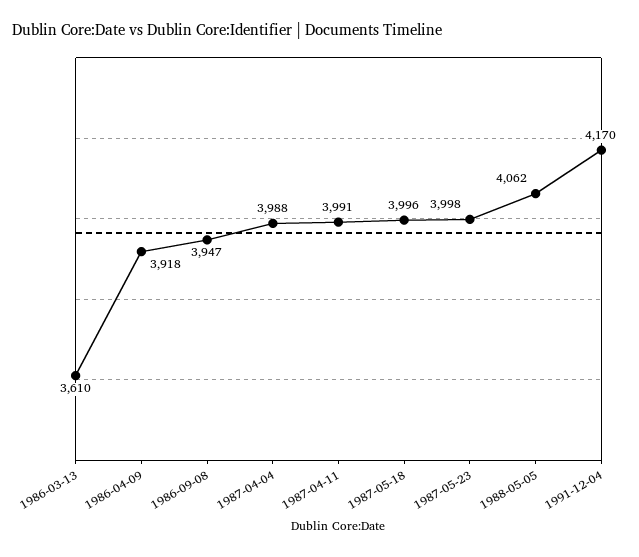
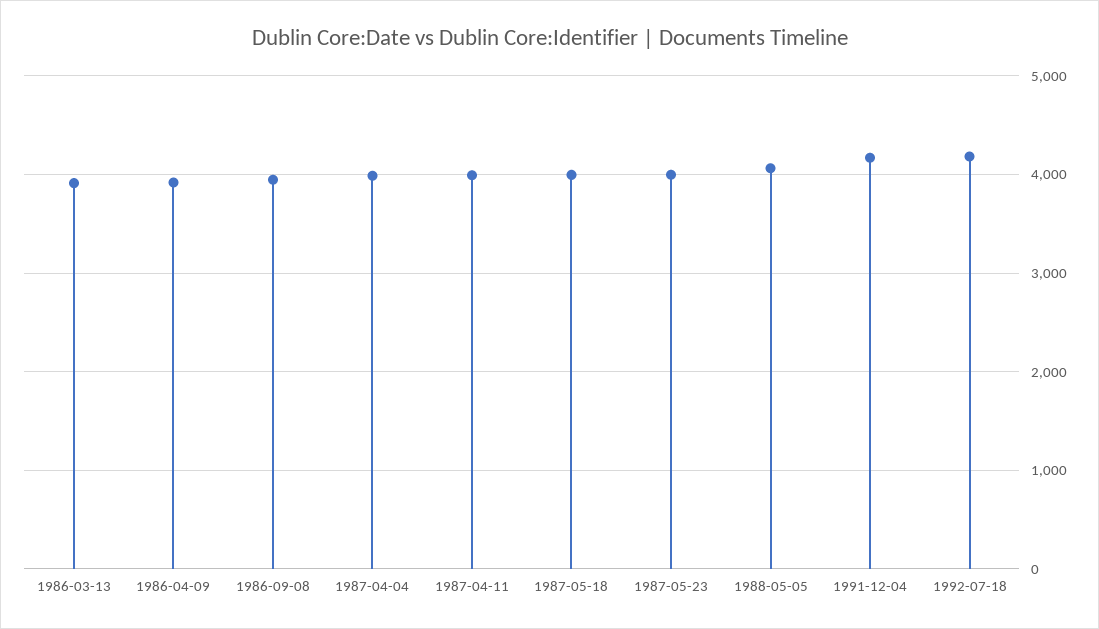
1986-03-13: 3610 -> 3900
1992-07-18: none -> 4200

